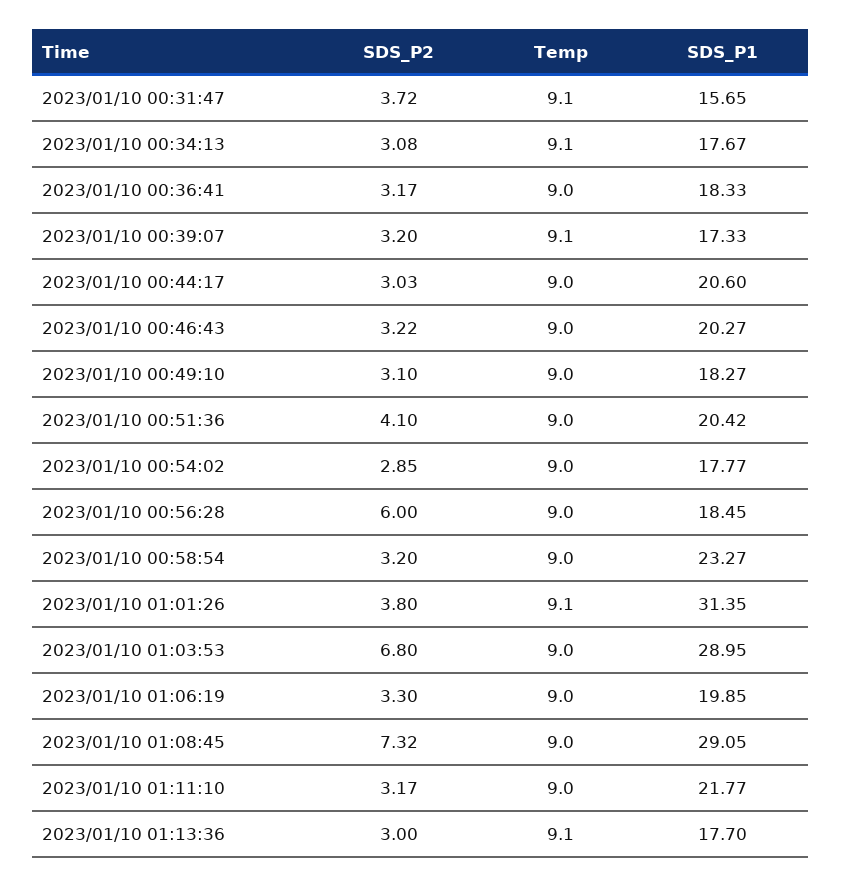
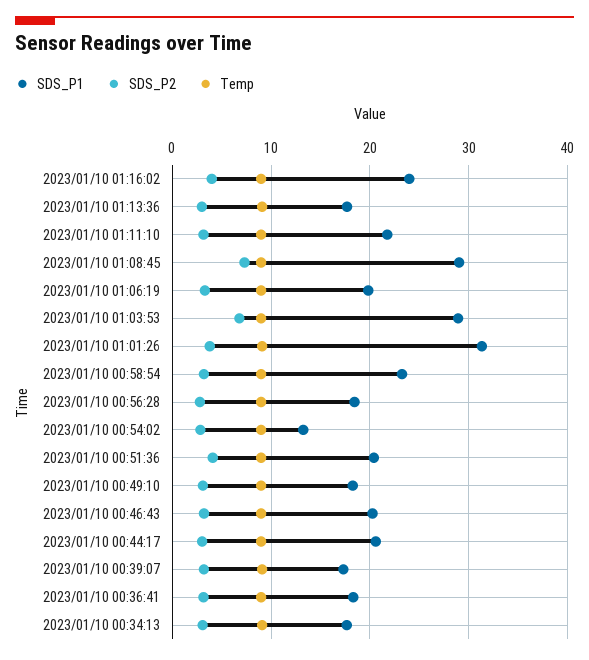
SDS_P2, 2023/01/10 00:31:47: 3.72 -> none
Temp, 2023/01/10 00:31:47: 9.1 -> none
SDS_P1, 2023/01/10 00:31:47: 15.65 -> none
SDS_P1, 2023/01/10 00:54:02: 17.77 -> 13
SDS_P2, 2023/01/10 00:56:28: 6 -> 3
SDS_P1, 2023/01/10 01:16:02: none -> 24
SDS_P2, 2023/01/10 01:16:02: none -> 4
Temp, 2023/01/10 01:16:02: none -> 9

